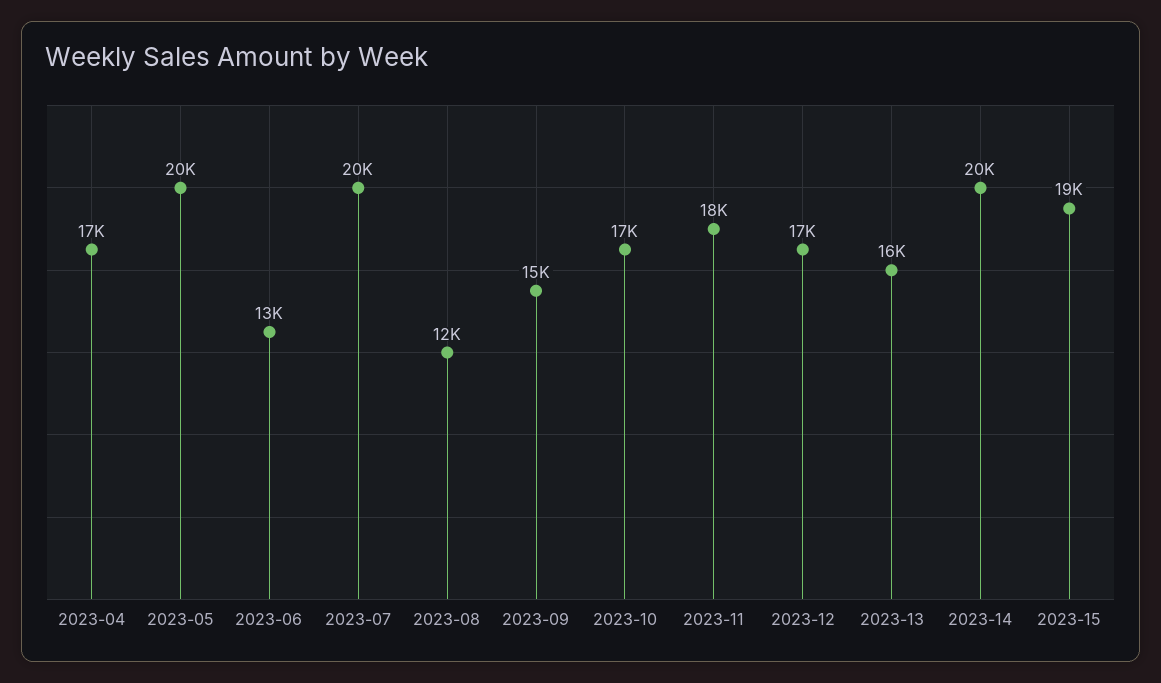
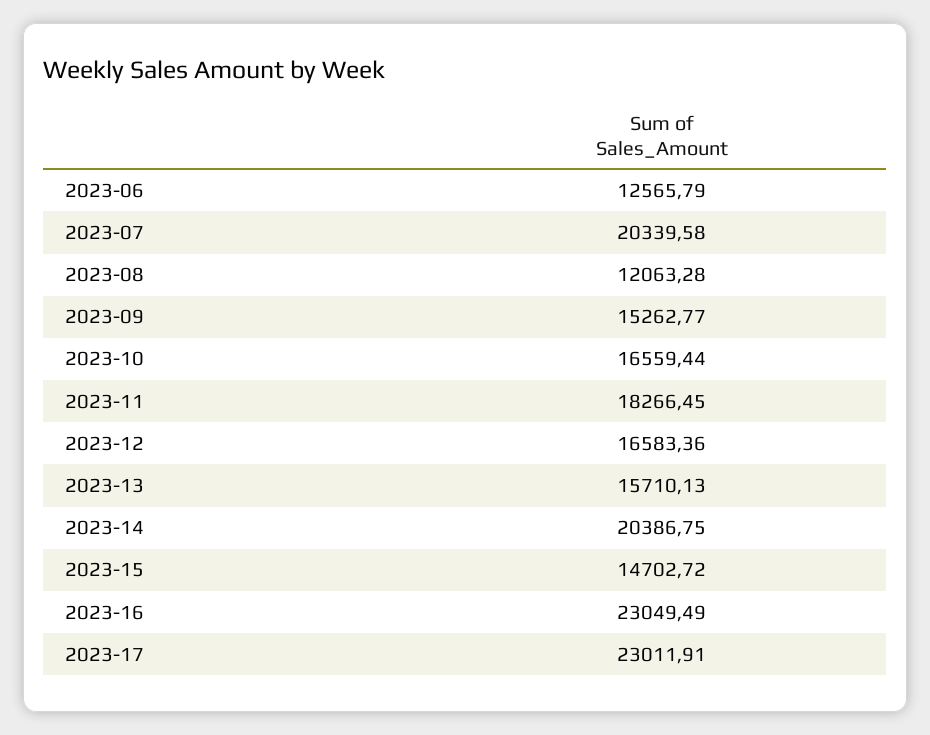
2023-04: 17000 -> none
2023-05: 20000 -> none
2023-15: 19000 -> 14702.72
2023-16: none -> 23049.49
2023-17: none -> 23011.91

